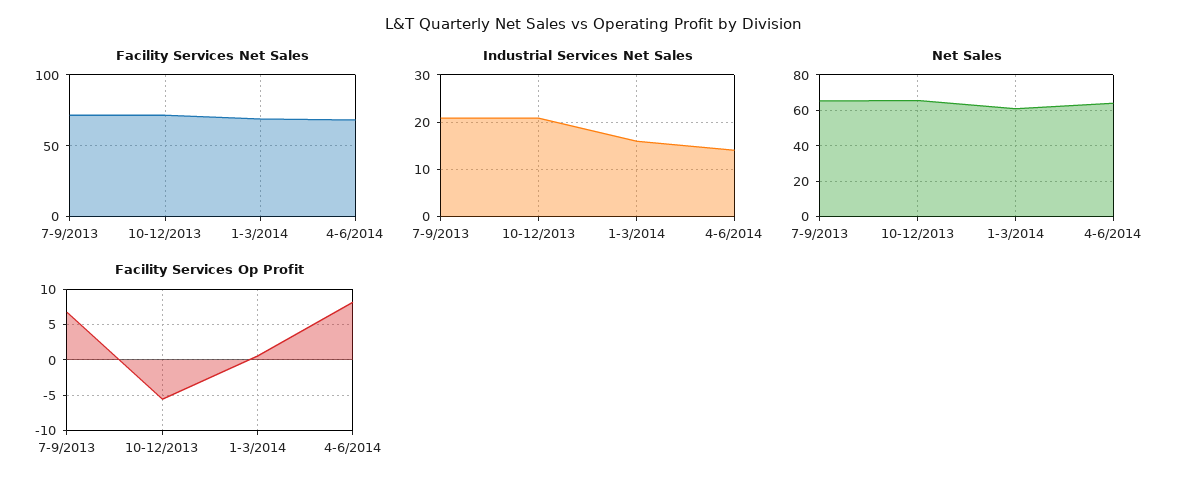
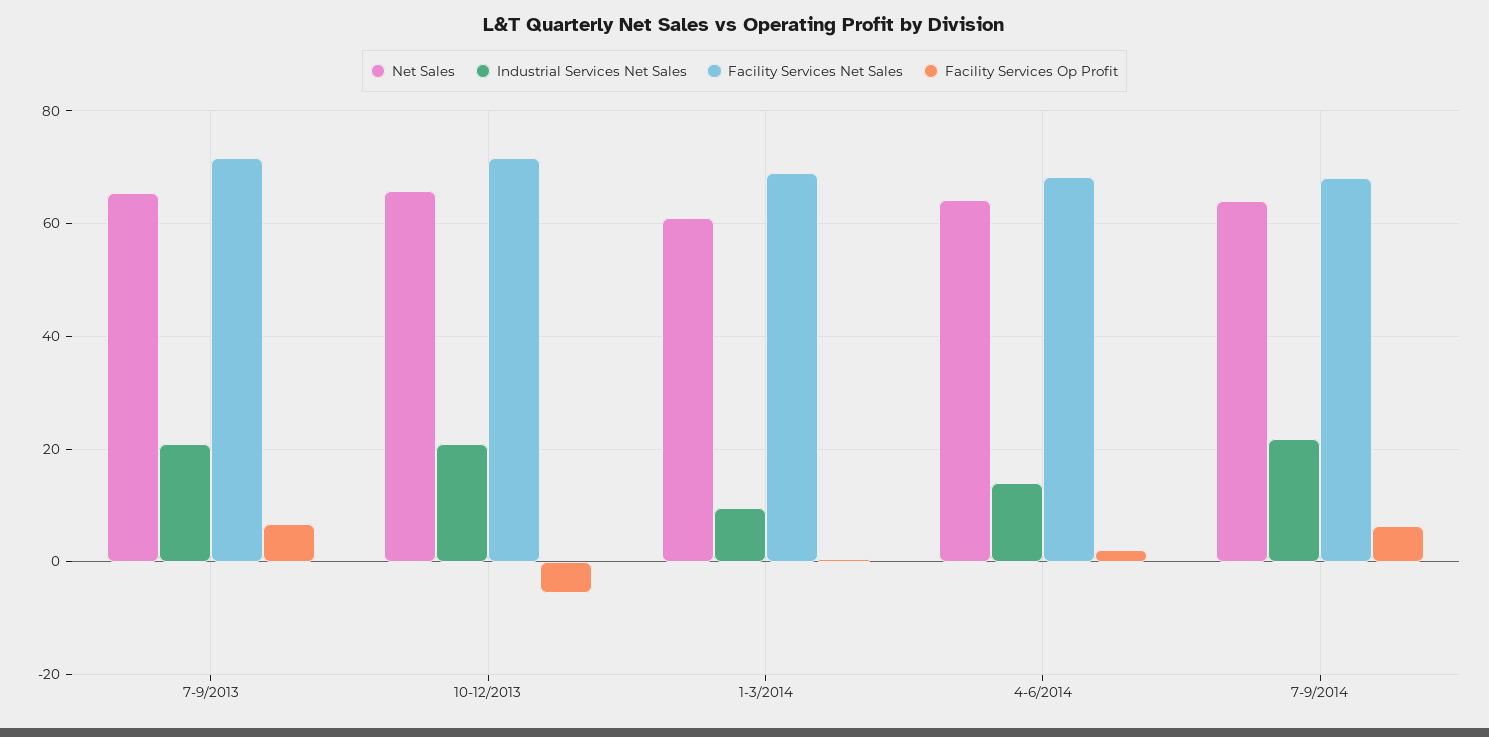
Industrial Services Net Sales, 1-3/2014: 16 -> 10
Facility Services Op Profit, 4-6/2014: 8 -> 2
Net Sales, 7-9/2014: none -> 64
Industrial Services Net Sales, 7-9/2014: none -> 22
Facility Services Net Sales, 7-9/2014: none -> 68
Facility Services Op Profit, 7-9/2014: none -> 6

